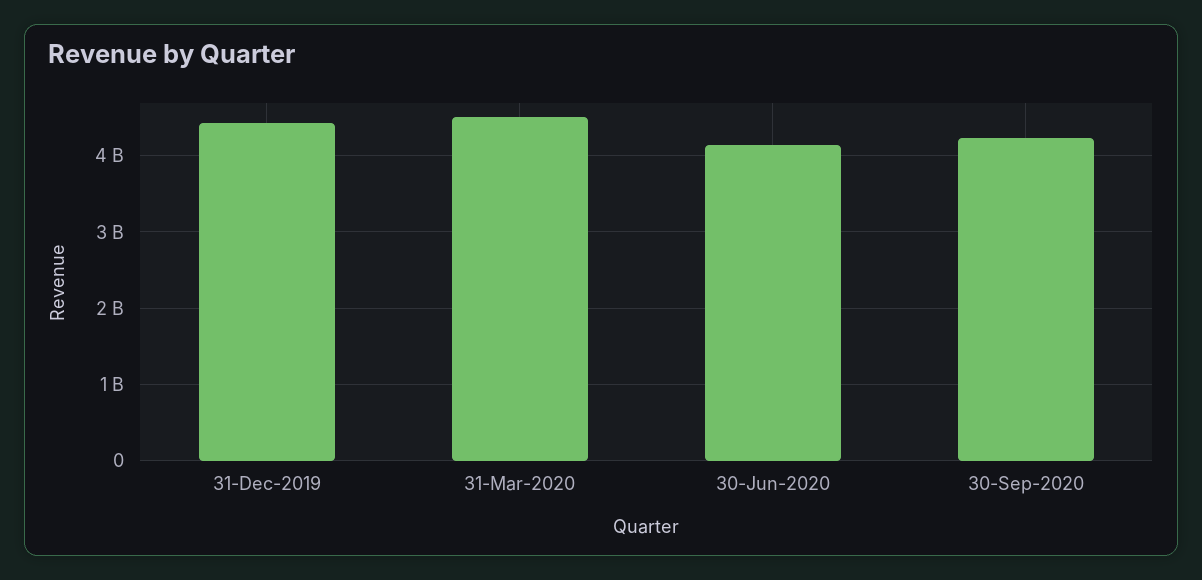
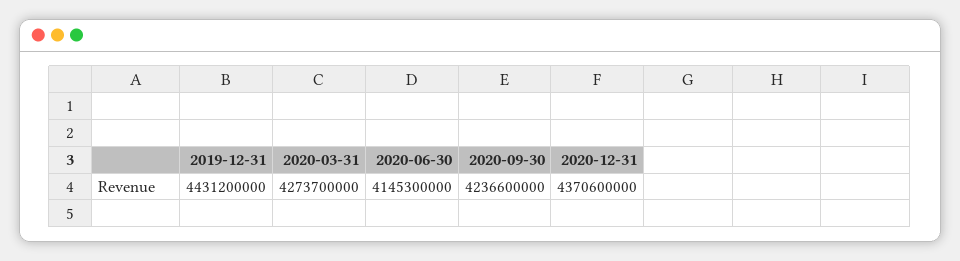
31-Mar-2020: 4500000000 -> 4273700000
2020-12-31: none -> 4370600000

